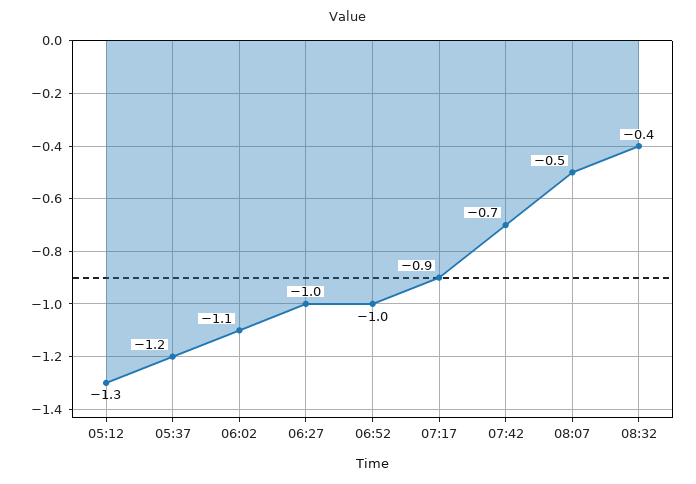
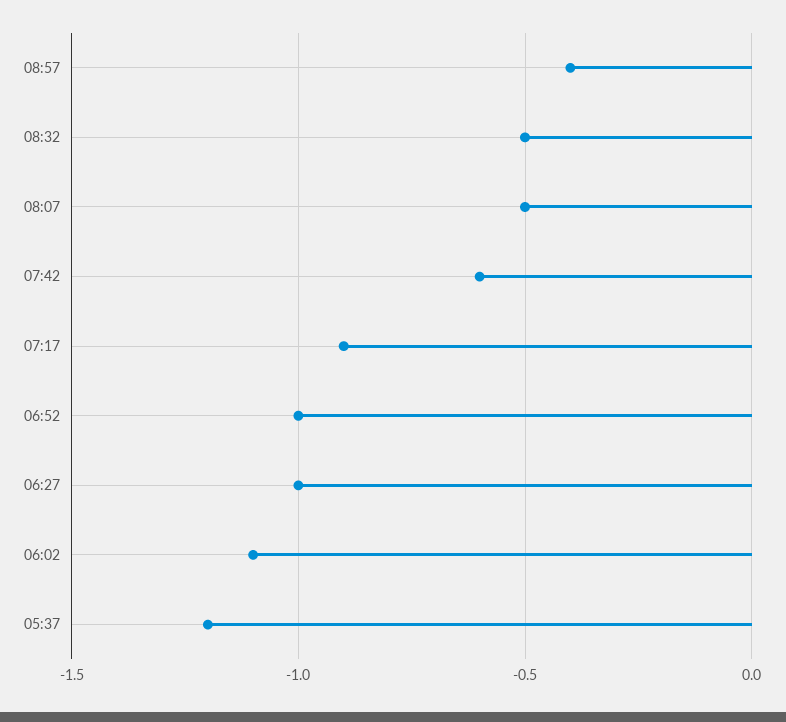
05:12: -1.3 -> none
07:42: -0.7 -> -0.6
08:32: -0.4 -> -0.5
08:57: none -> -0.4

